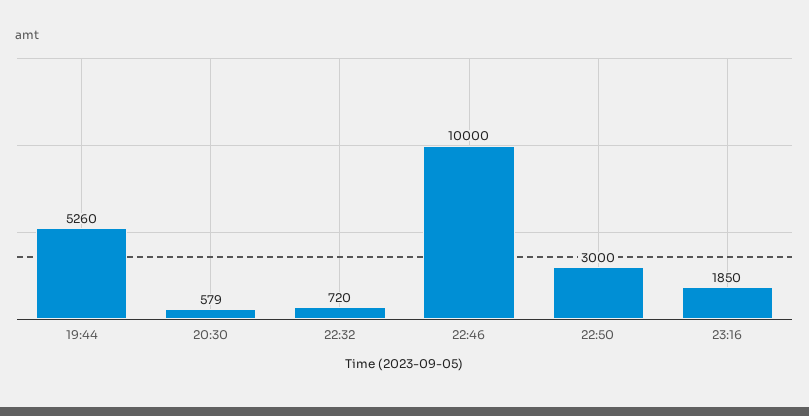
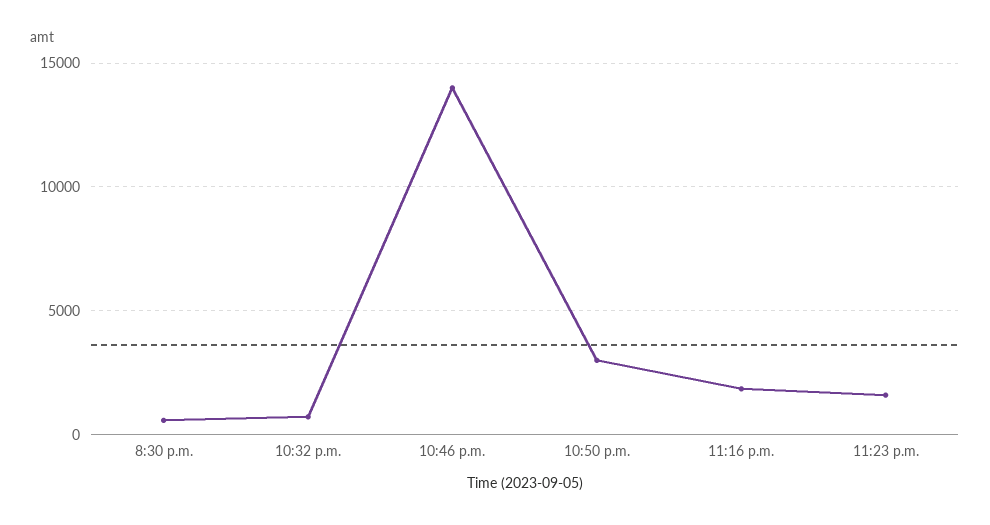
19:44: 5260 -> none
22:46: 10000 -> 14000
11:23 p.m.: none -> 1500

